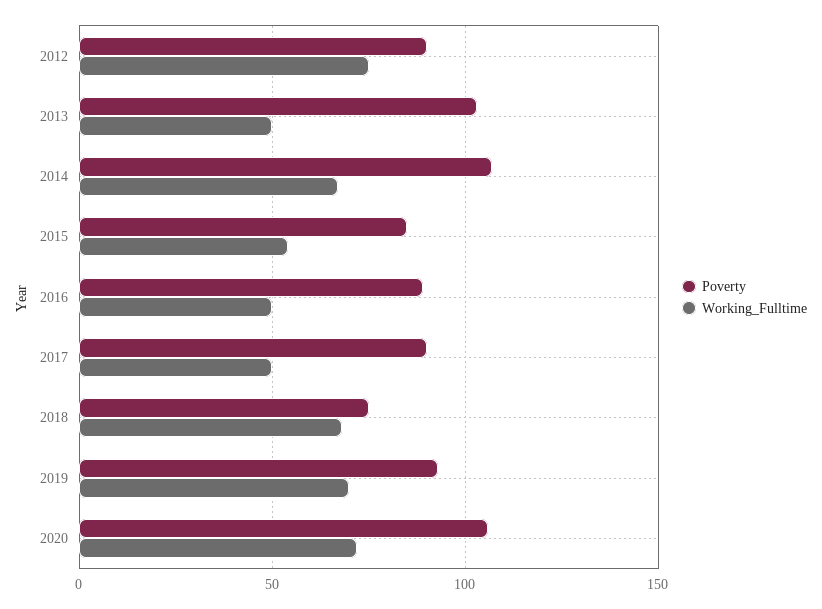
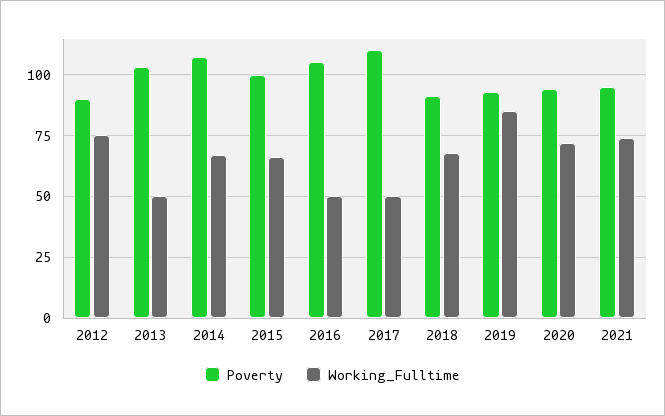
Poverty, 2015: 85 -> 100
Working_Fulltime, 2015: 55 -> 65
Poverty, 2016: 90 -> 105
Poverty, 2017: 90 -> 110
Poverty, 2018: 75 -> 90
Working_Fulltime, 2019: 70 -> 85
Poverty, 2020: 105 -> 95
Poverty, 2021: none -> 95
Working_Fulltime, 2021: none -> 75

